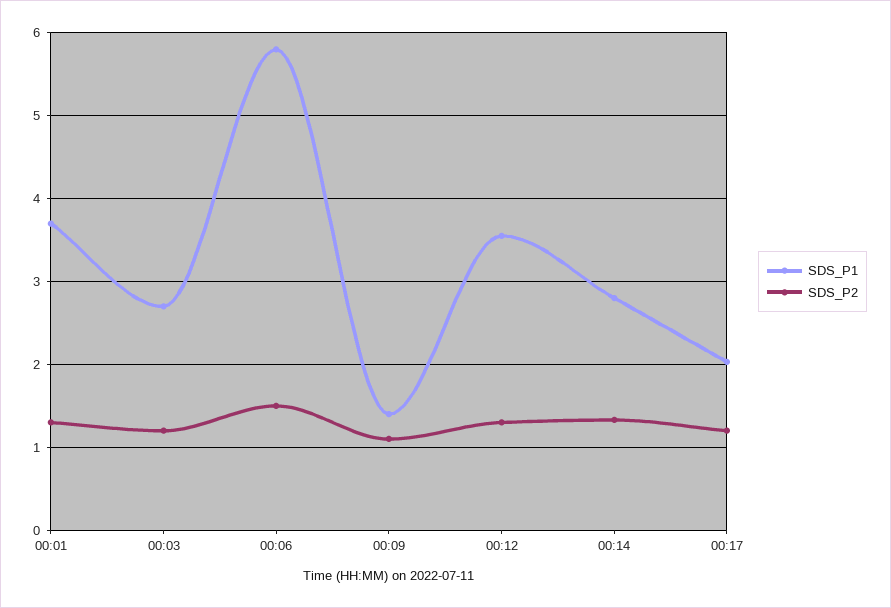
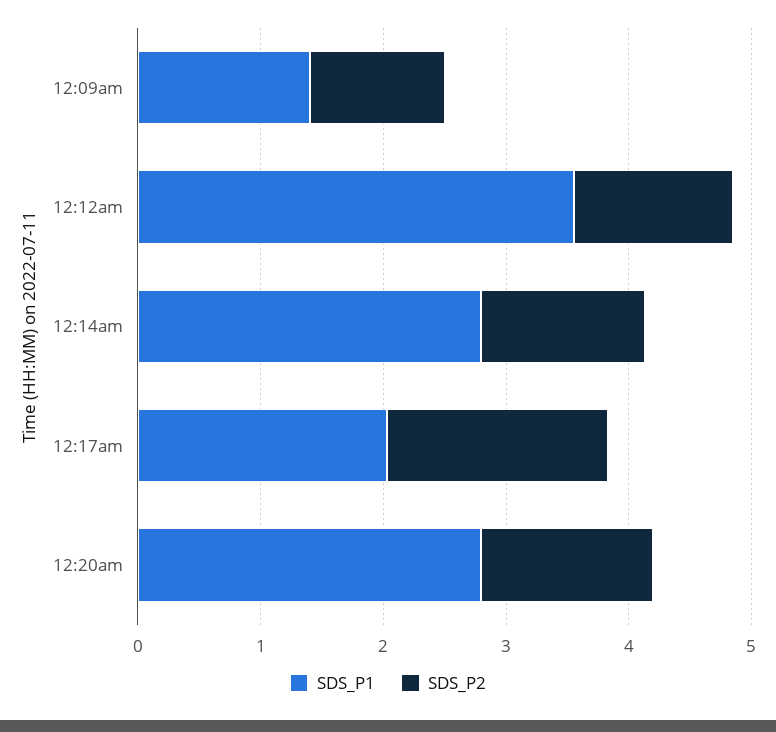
SDS_P1, 00:01: 3.7 -> none
SDS_P2, 00:01: 1.3 -> none
SDS_P1, 00:03: 2.7 -> none
SDS_P2, 00:03: 1.2 -> none
SDS_P1, 00:06: 5.8 -> none
SDS_P2, 00:06: 1.5 -> none
SDS_P2, 00:17: 1.2 -> 1.8
SDS_P1, 12:20am: none -> 2.8
SDS_P2, 12:20am: none -> 1.4

